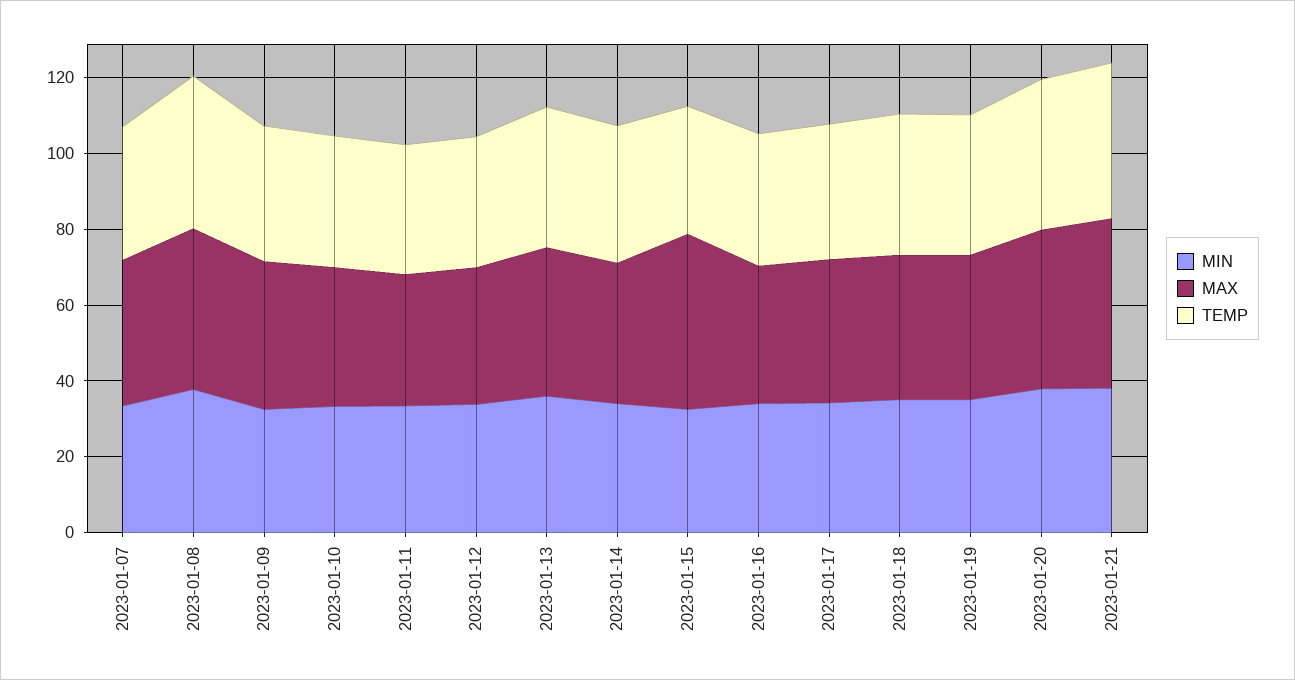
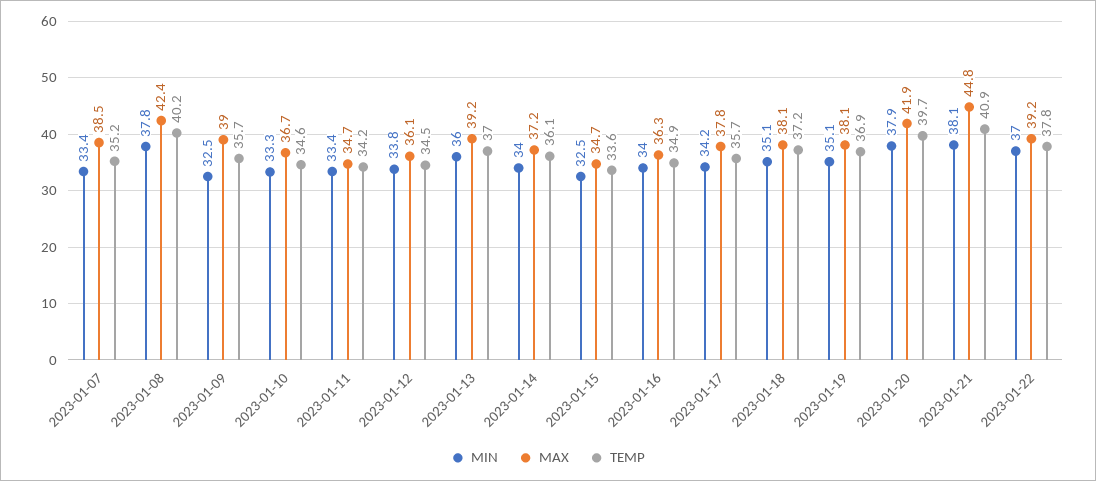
MAX, 2023-01-15: 45 -> 34.7
MIN, 2023-01-22: none -> 37
MAX, 2023-01-22: none -> 39.2
TEMP, 2023-01-22: none -> 37.8

